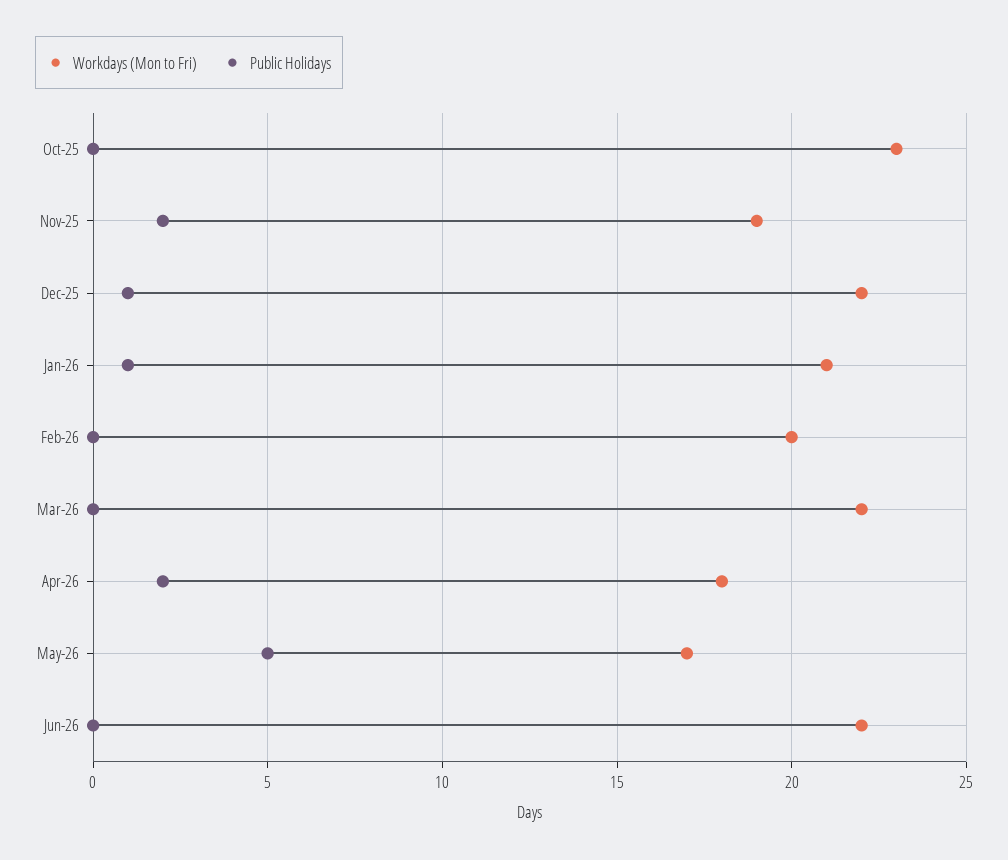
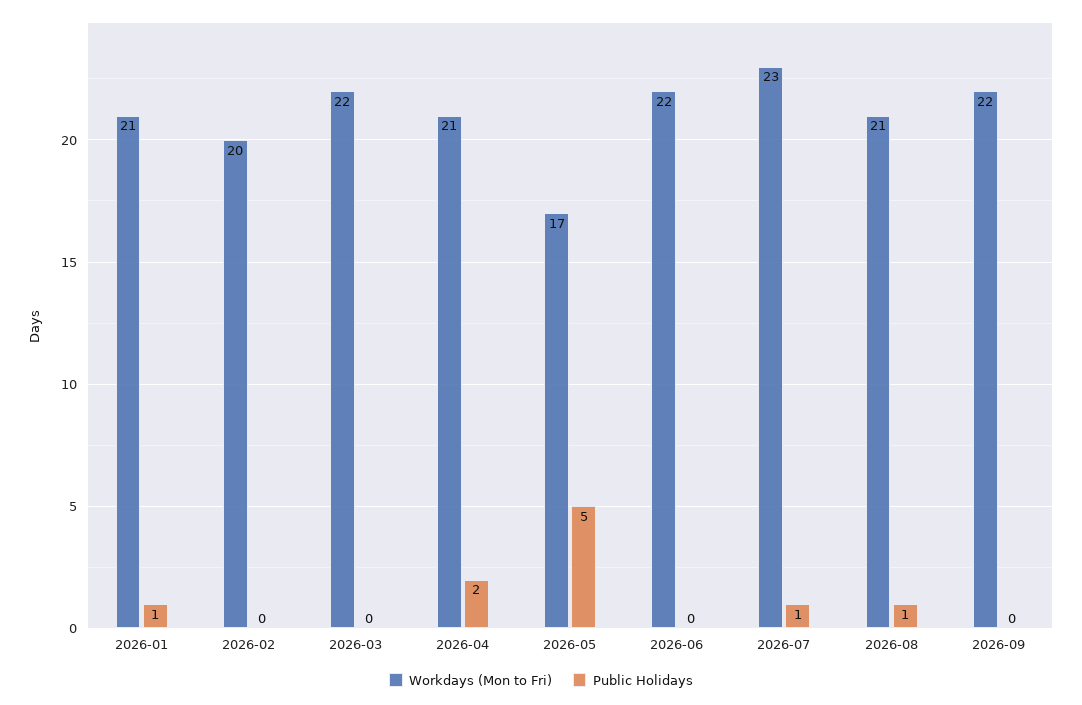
Workdays (Mon to Fri), Oct-25: 23 -> none
Public Holidays, Oct-25: 0 -> none
Workdays (Mon to Fri), Nov-25: 19 -> none
Public Holidays, Nov-25: 2 -> none
Workdays (Mon to Fri), Dec-25: 22 -> none
Public Holidays, Dec-25: 1 -> none
Workdays (Mon to Fri), Apr-26: 18 -> 21
Workdays (Mon to Fri), 2026-07: none -> 23
Public Holidays, 2026-07: none -> 1
Workdays (Mon to Fri), 2026-08: none -> 21
Public Holidays, 2026-08: none -> 1
Workdays (Mon to Fri), 2026-09: none -> 22
Public Holidays, 2026-09: none -> 0

